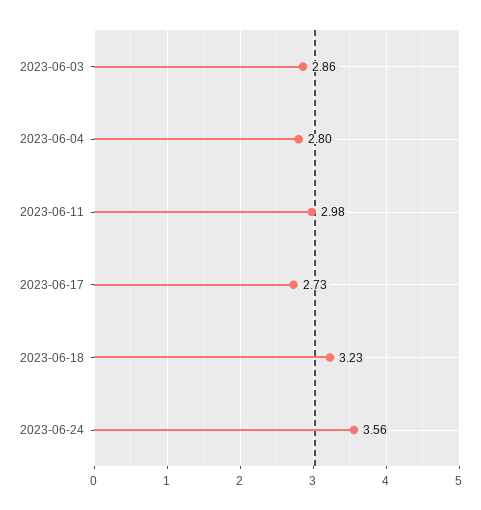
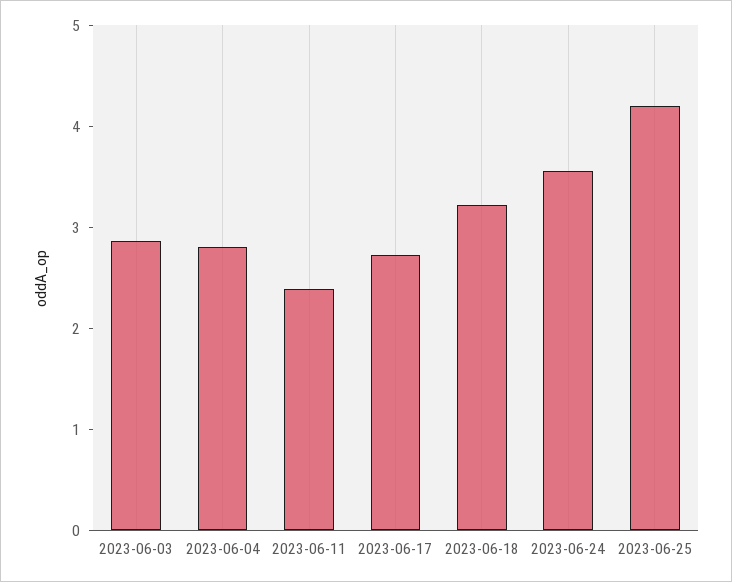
2023-06-11: 2.98 -> 2.4
2023-06-25: none -> 4.2

